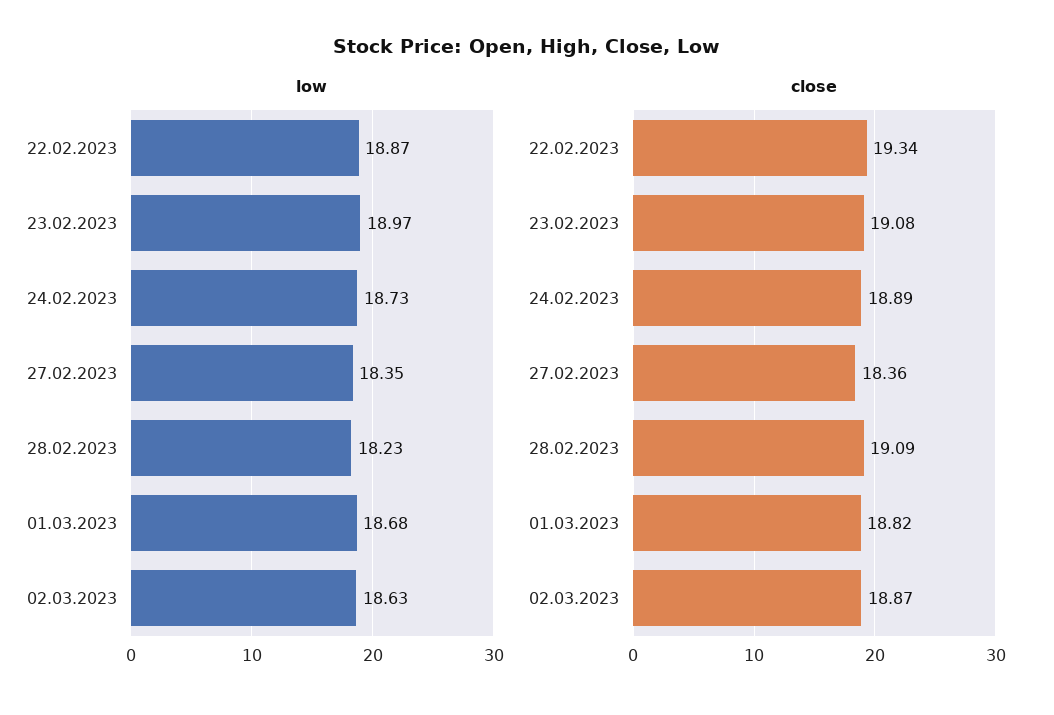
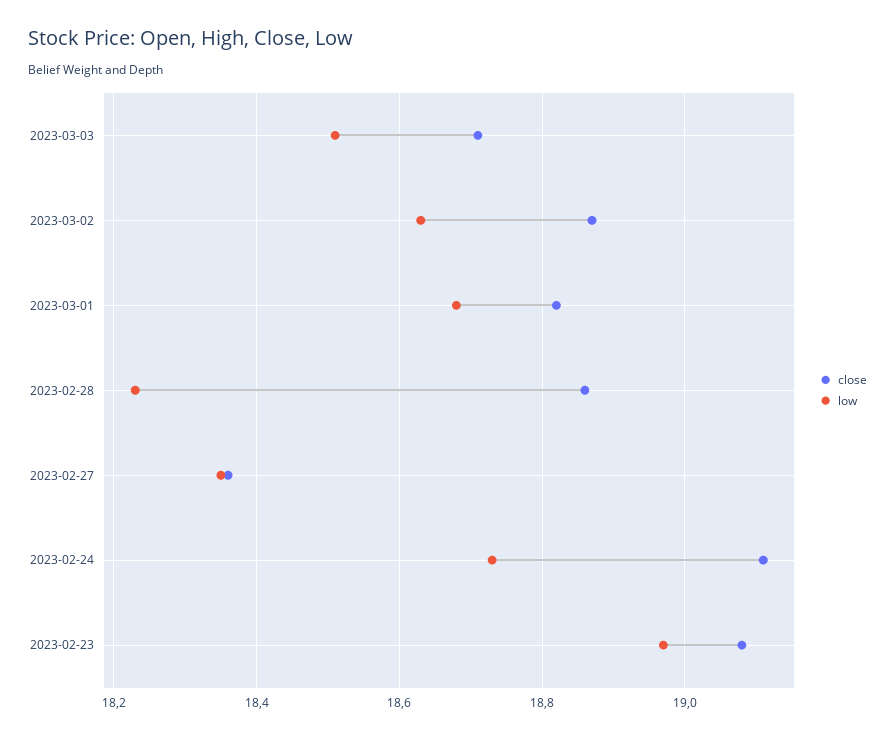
low, 22.02.2023: 18.87 -> none
close, 22.02.2023: 19.34 -> none
close, 24.02.2023: 18.89 -> 19.1
close, 28.02.2023: 19.09 -> 18.85
close, 2023-03-03: none -> 18.7
low, 2023-03-03: none -> 18.5

